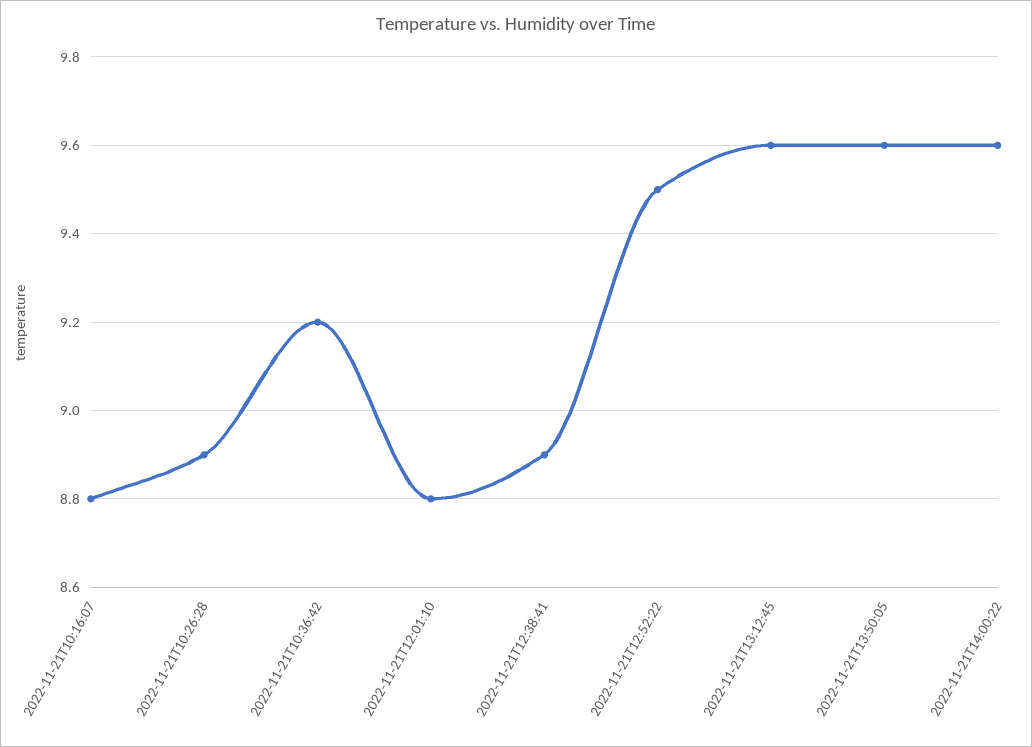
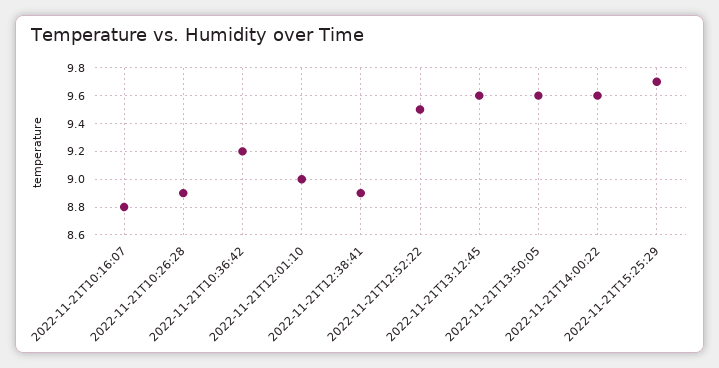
2022-11-21T12:01:10: 8.8 -> 9
2022-11-21T15:25:29: none -> 9.7

